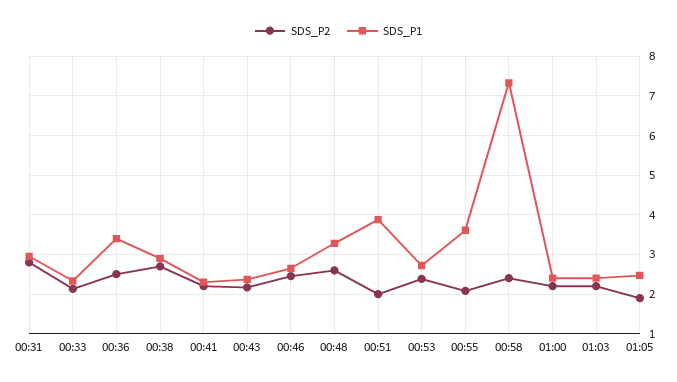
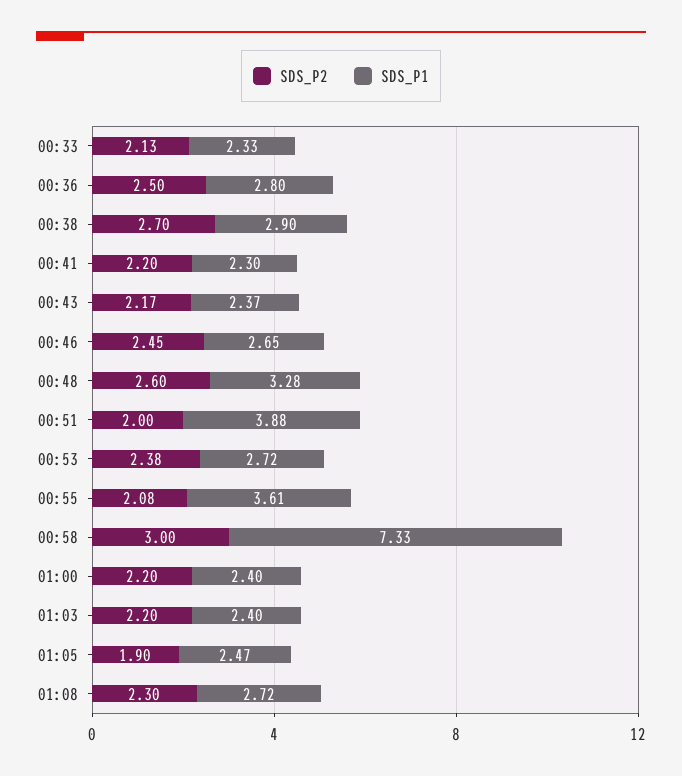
SDS_P2, 00:31: 2.8 -> none
SDS_P1, 00:31: 3 -> none
SDS_P1, 00:36: 3.4 -> 2.8
SDS_P2, 00:58: 2.4 -> 3
SDS_P2, 01:08: none -> 2.3
SDS_P1, 01:08: none -> 2.72

